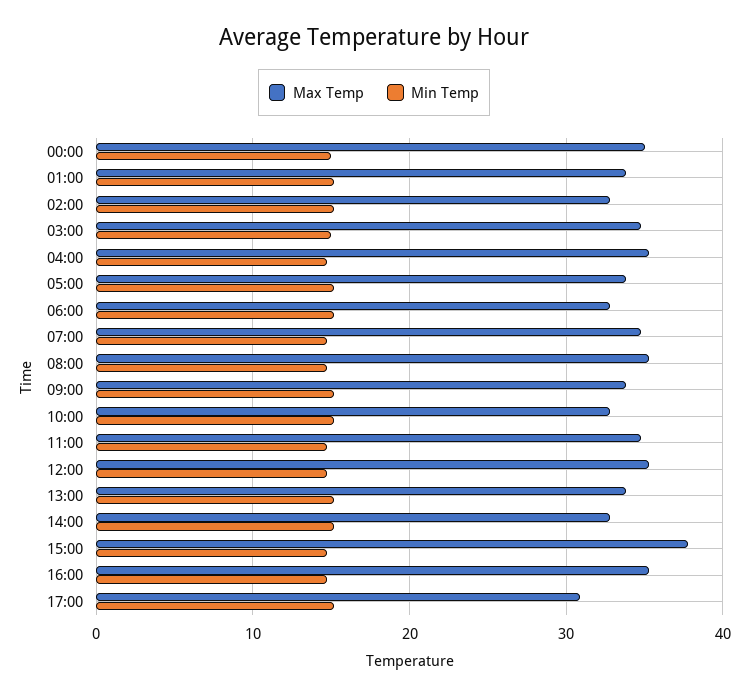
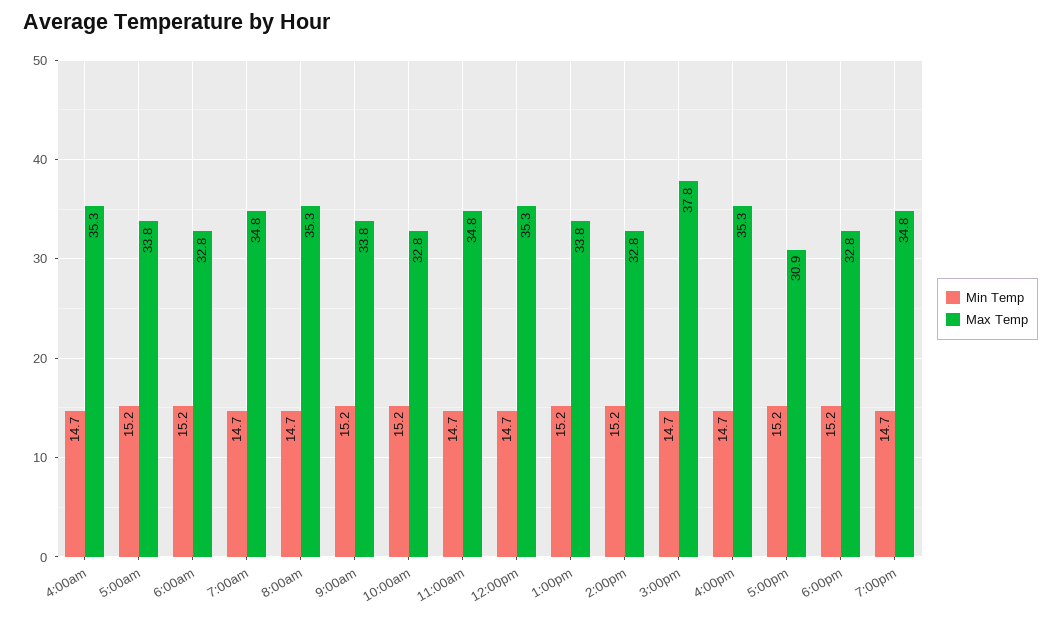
Max Temp, 00:00: 35 -> none
Min Temp, 00:00: 15 -> none
Max Temp, 01:00: 34 -> none
Min Temp, 01:00: 15 -> none
Max Temp, 02:00: 33 -> none
Min Temp, 02:00: 15 -> none
Max Temp, 03:00: 35 -> none
Min Temp, 03:00: 15 -> none
Min Temp, 6:00pm: none -> 15.2
Max Temp, 6:00pm: none -> 32.8
Min Temp, 7:00pm: none -> 14.7
Max Temp, 7:00pm: none -> 34.8

